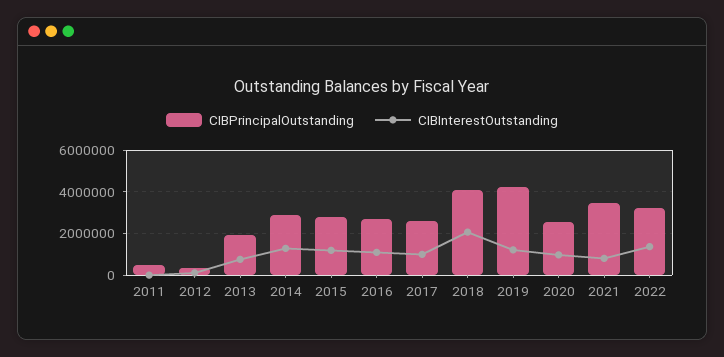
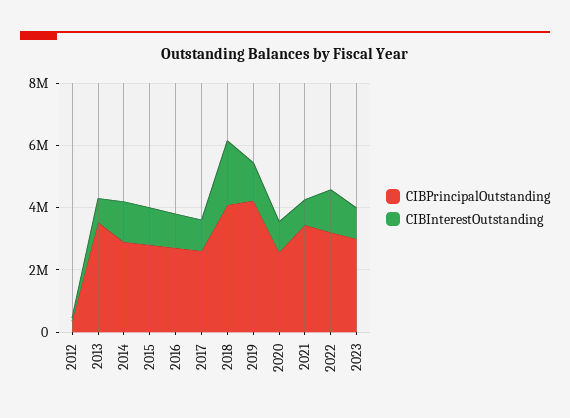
CIBPrincipalOutstanding, 2011: 500000 -> none
CIBInterestOutstanding, 2011: 0 -> none
CIBPrincipalOutstanding, 2013: 2000000 -> 3500000
CIBPrincipalOutstanding, 2023: none -> 3000000
CIBInterestOutstanding, 2023: none -> 1000000

